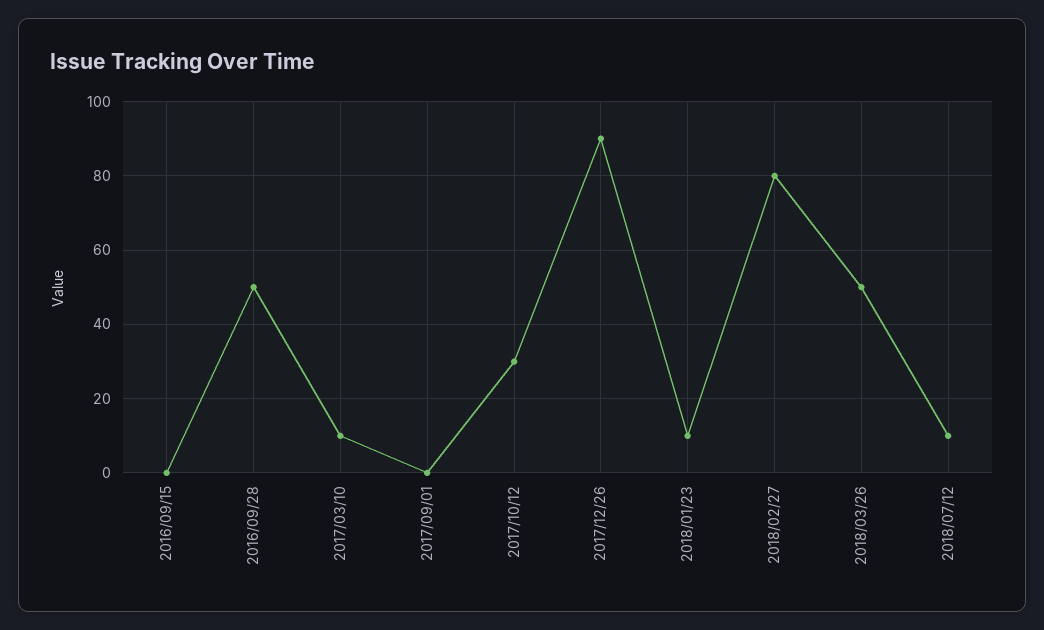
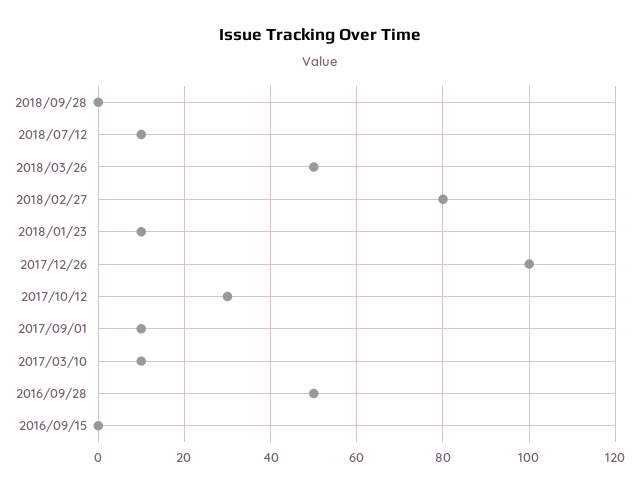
2017/09/01: 0 -> 10
2017/12/26: 90 -> 100
2018/09/28: none -> 0

